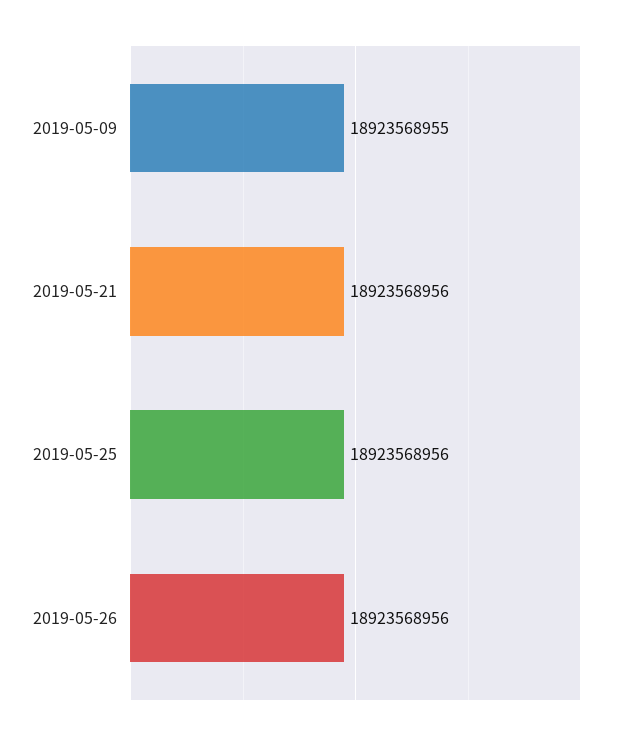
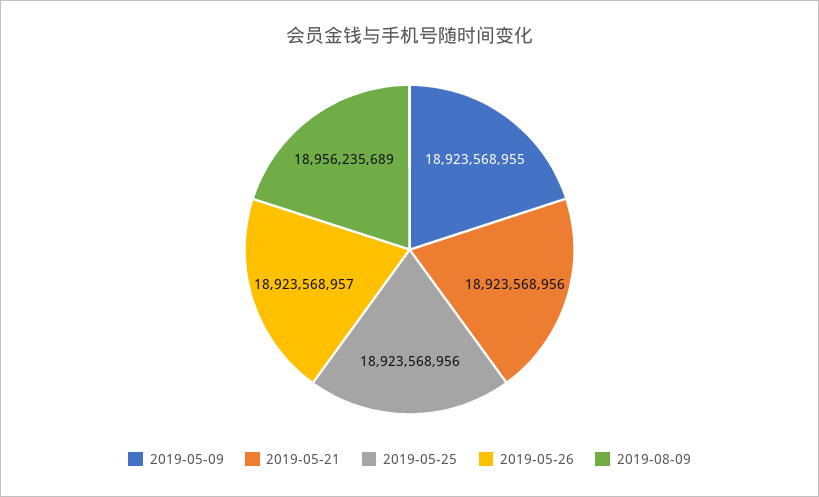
2019-05-26: 18923568956 -> 18923568957
2019-08-09: none -> 18956235689

